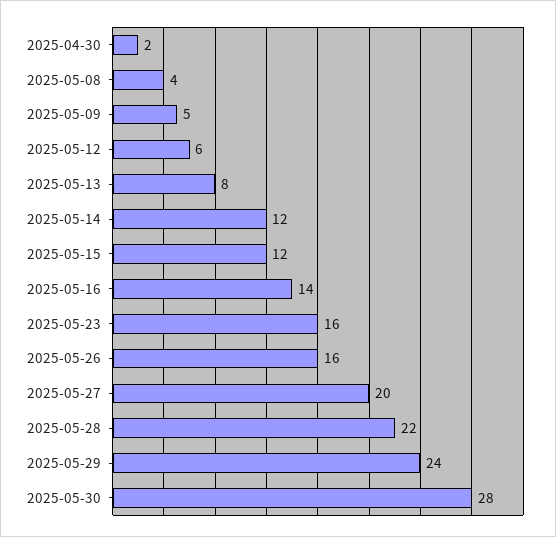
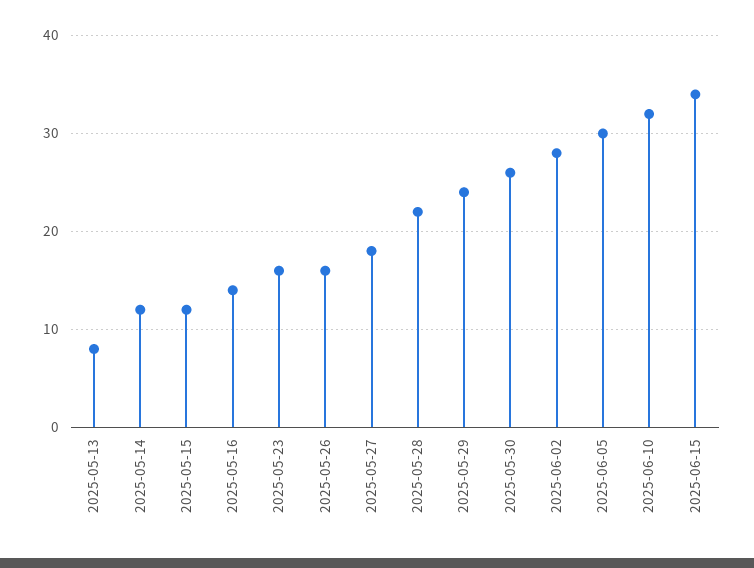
2025-04-30: 2 -> none
2025-05-08: 4 -> none
2025-05-09: 5 -> none
2025-05-12: 6 -> none
2025-05-27: 20 -> 18
2025-05-30: 28 -> 26
2025-06-02: none -> 28
2025-06-05: none -> 30
2025-06-10: none -> 32
2025-06-15: none -> 34

